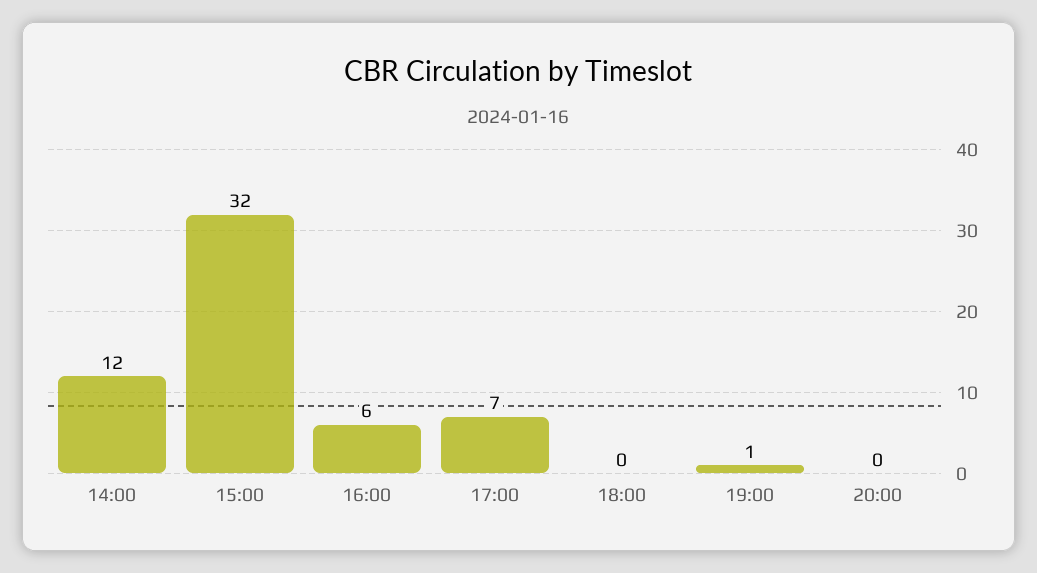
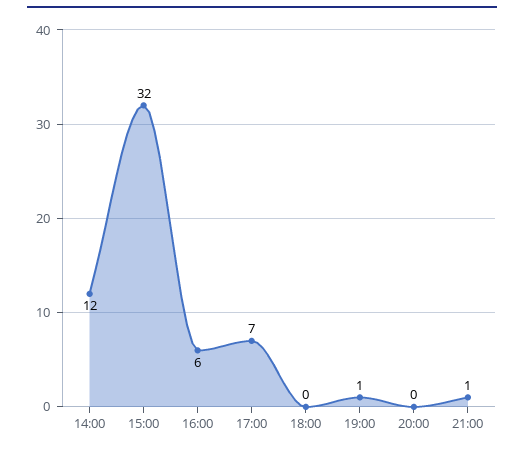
21:00: none -> 1

